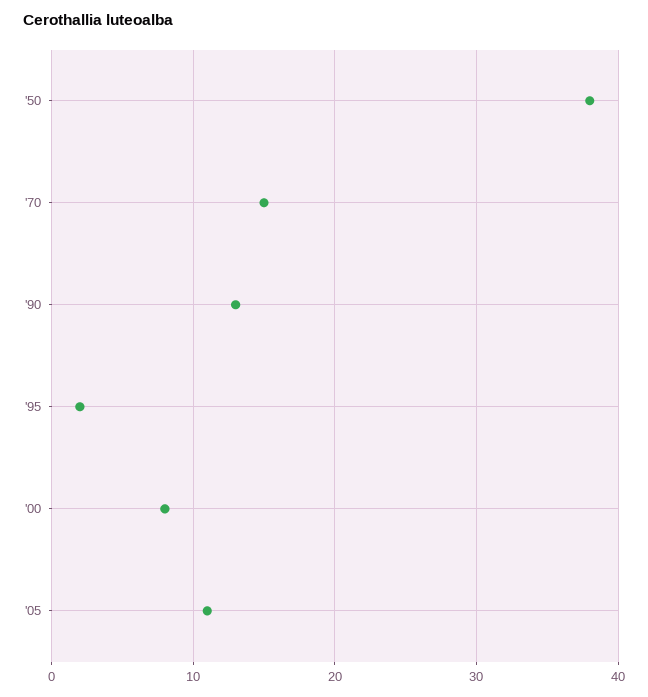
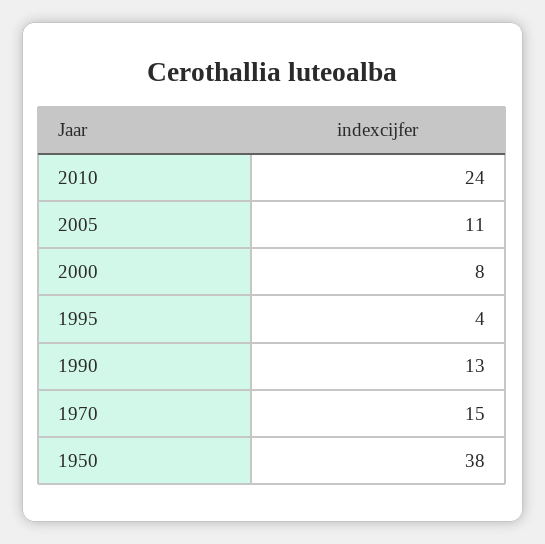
'95: 2 -> 4
2010: none -> 24

